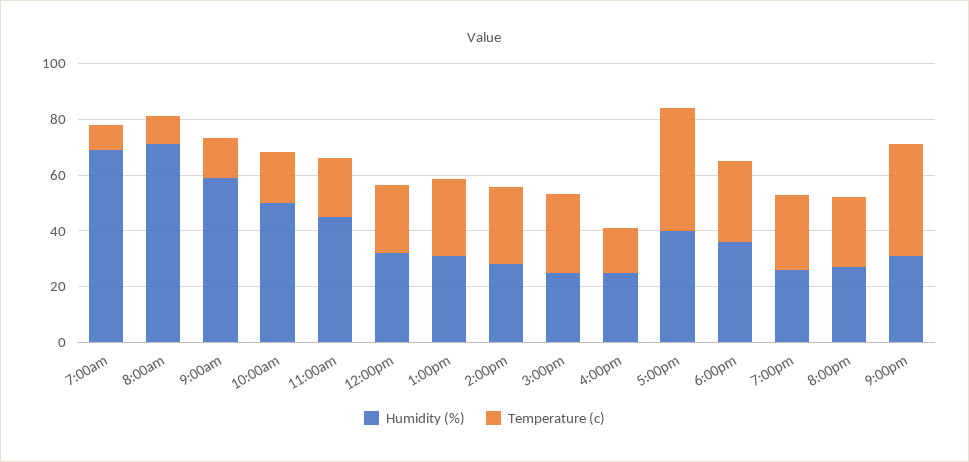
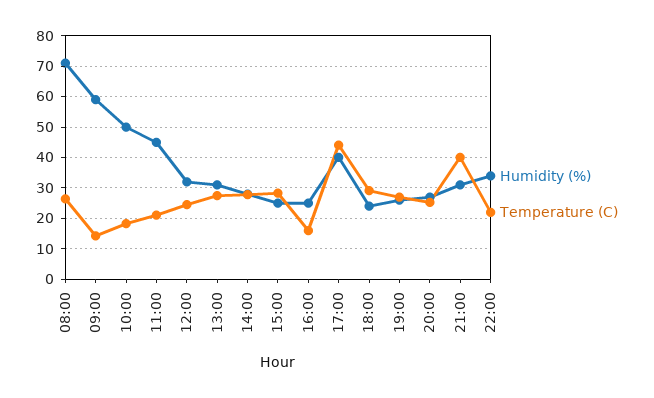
Humidity (%), 7:00am: 70 -> none
Temperature (c), 7:00am: 10 -> none
Temperature (c), 8:00am: 10 -> 26
Humidity (%), 6:00pm: 35 -> 24
Humidity (%), 22:00: none -> 34
Temperature (c), 22:00: none -> 22

